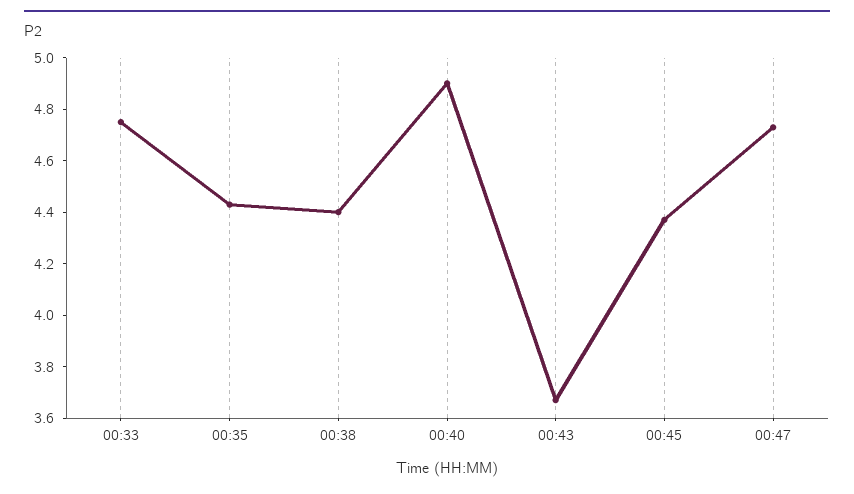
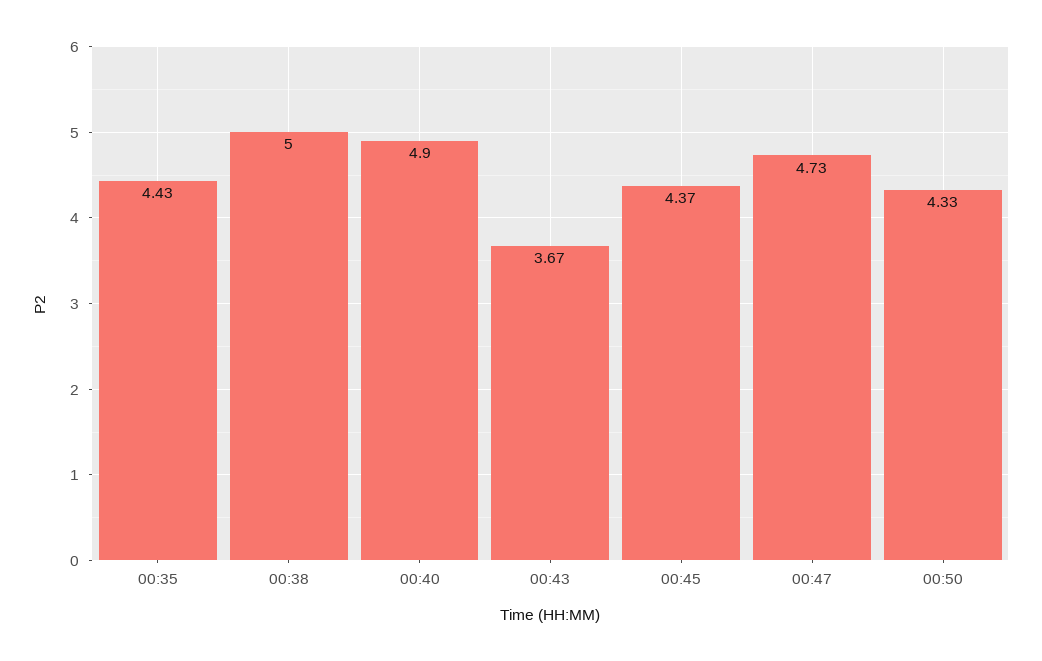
00:33: 4.75 -> none
00:38: 4.4 -> 5
00:50: none -> 4.33

